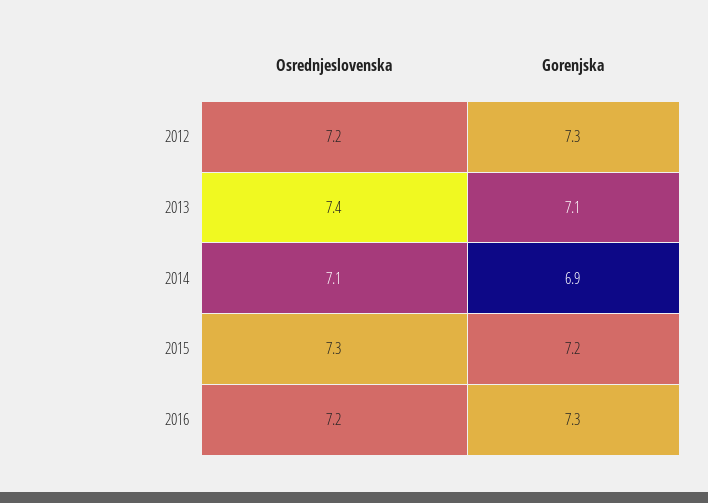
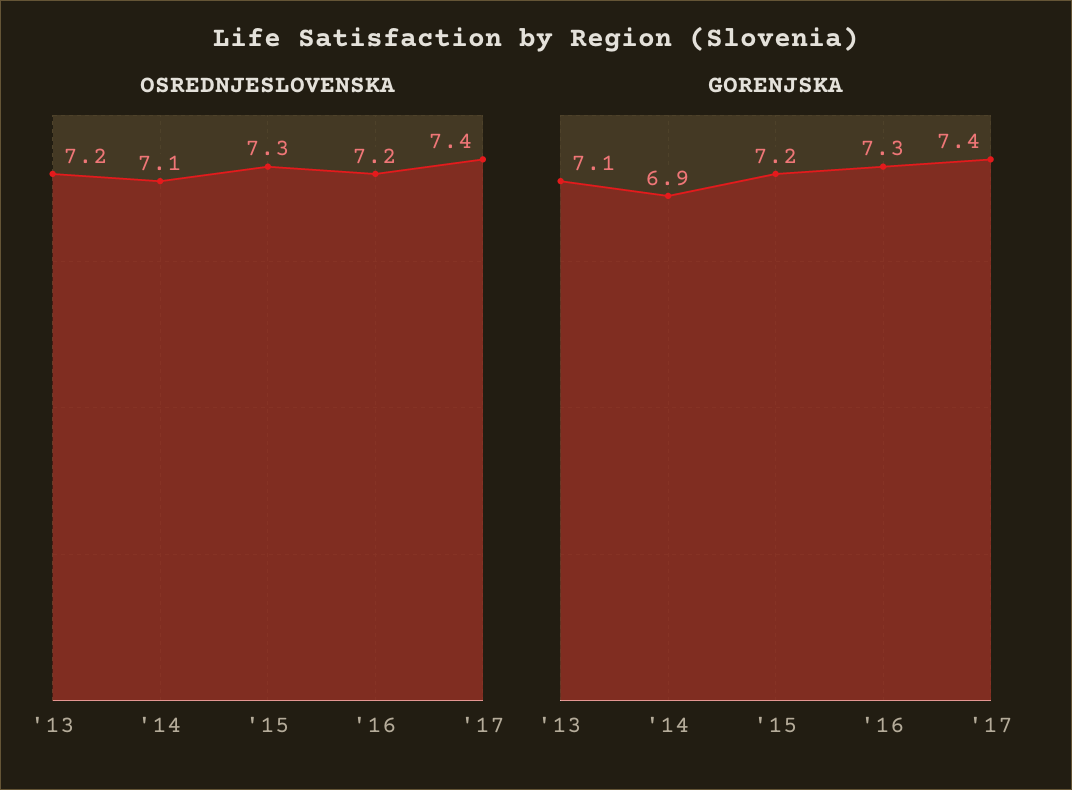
Osrednjeslovenska, 2012: 7.2 -> none
Gorenjska, 2012: 7.3 -> none
Osrednjeslovenska, 2013: 7.4 -> 7.2
Osrednjeslovenska, '17: none -> 7.4
Gorenjska, '17: none -> 7.4

